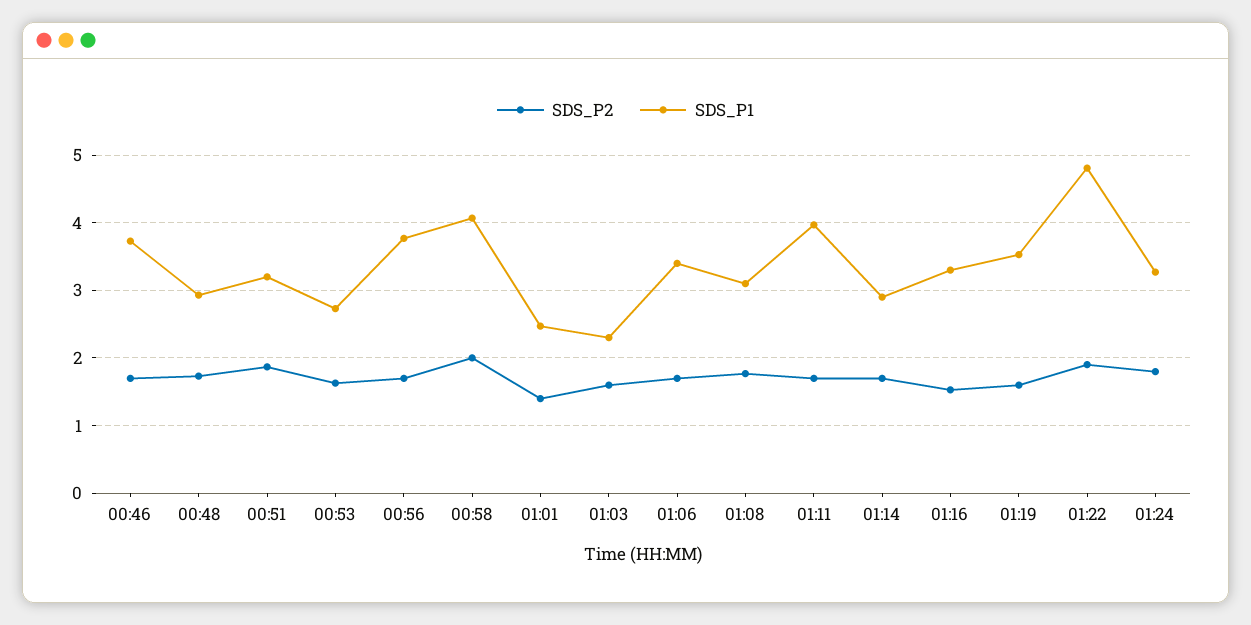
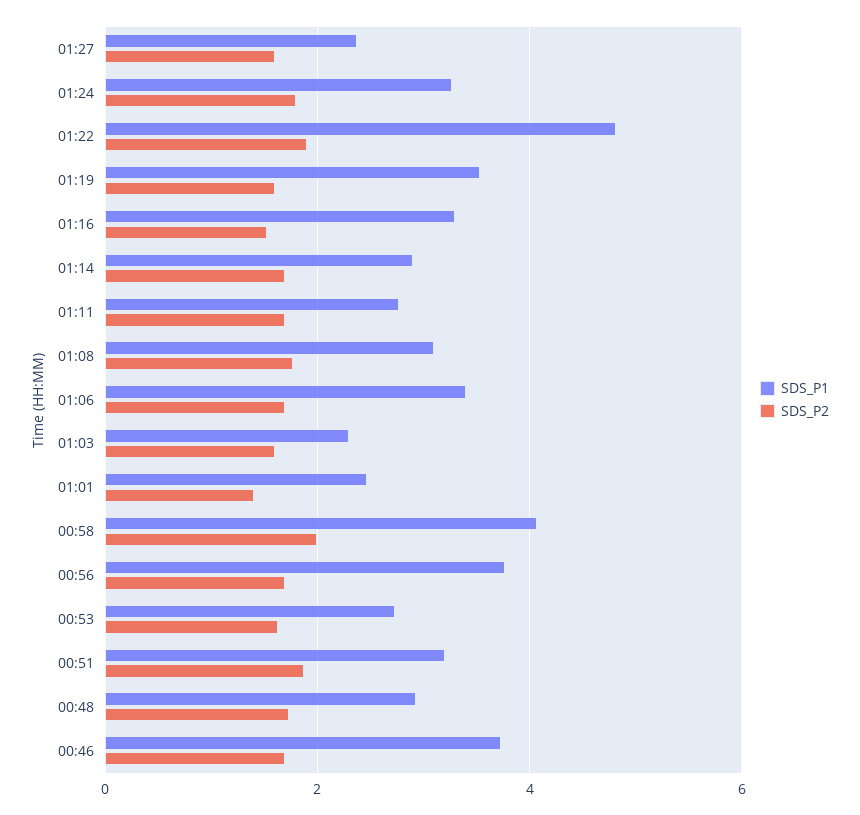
SDS_P1, 01:11: 4 -> 2.8
SDS_P1, 01:27: none -> 2.4
SDS_P2, 01:27: none -> 1.6

